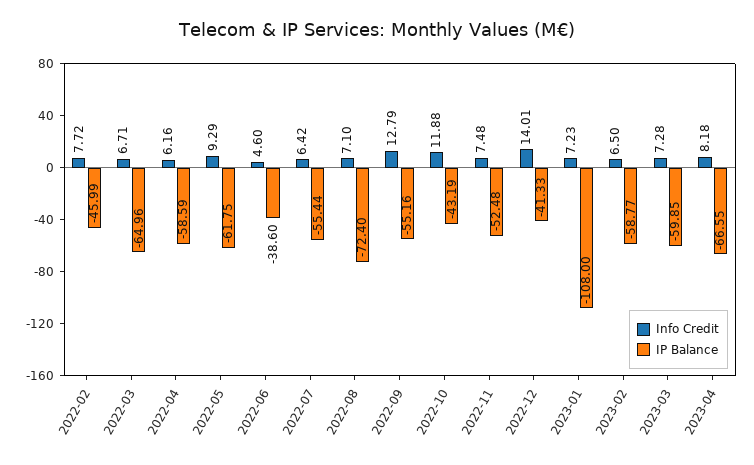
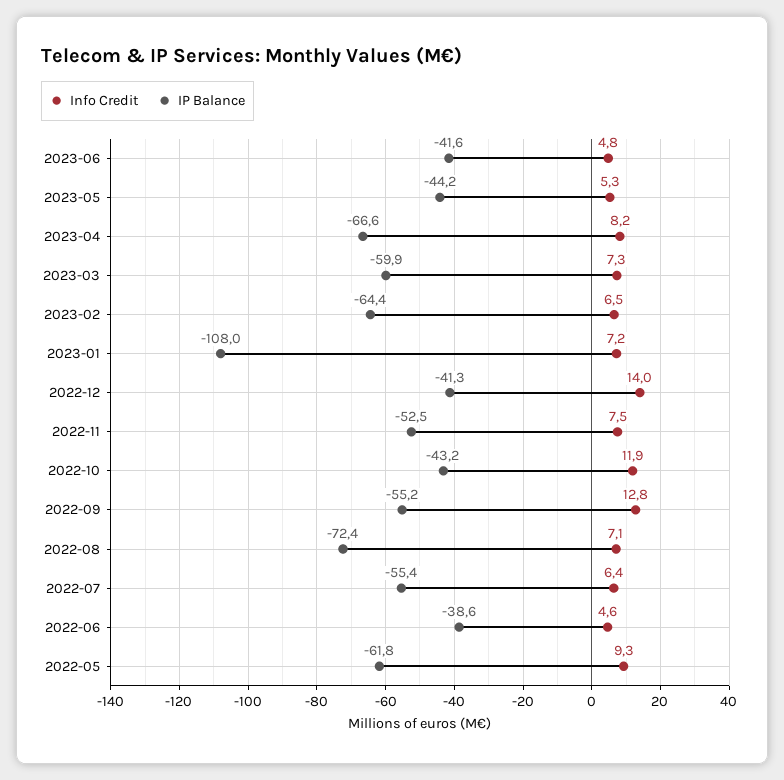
Info Credit, 2022-02: 7.72 -> none
IP Balance, 2022-02: -45.99 -> none
Info Credit, 2022-03: 6.71 -> none
IP Balance, 2022-03: -64.96 -> none
Info Credit, 2022-04: 6.16 -> none
IP Balance, 2022-04: -58.59 -> none
IP Balance, 2023-02: -58.77 -> -64.4
Info Credit, 2023-06: none -> 4.8
IP Balance, 2023-06: none -> -41.6
Info Credit, 2023-05: none -> 5.3
IP Balance, 2023-05: none -> -44.2

